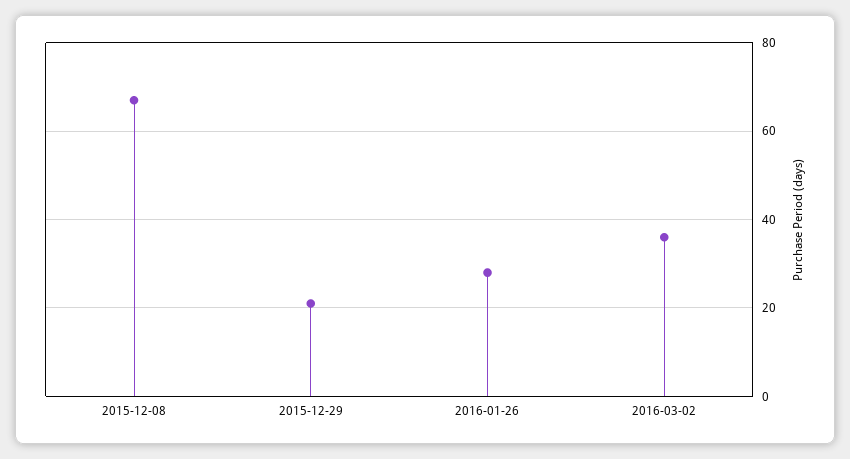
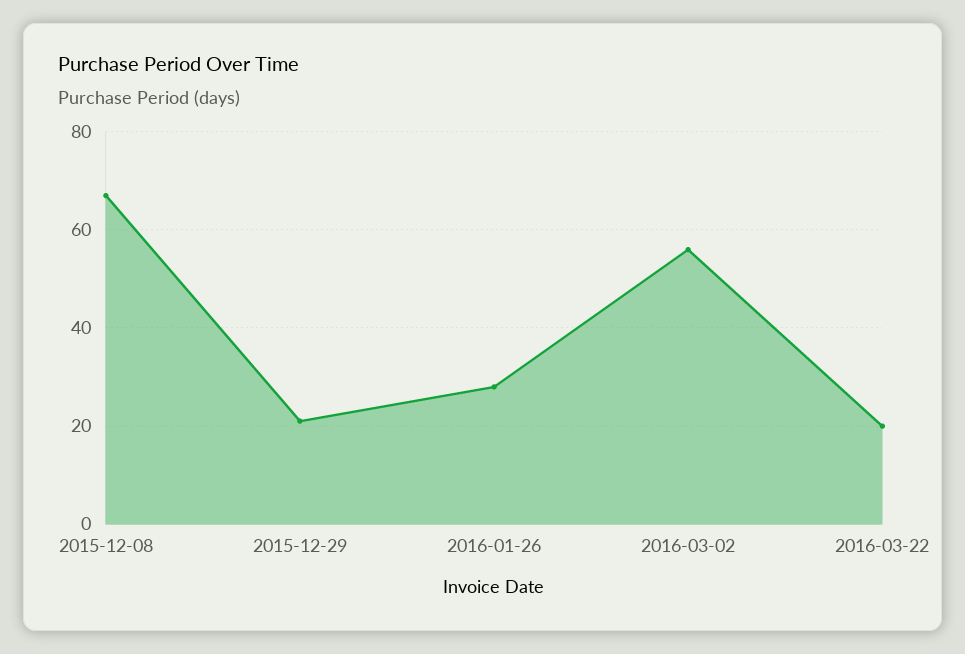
2016-03-02: 35 -> 55
2016-03-22: none -> 20

